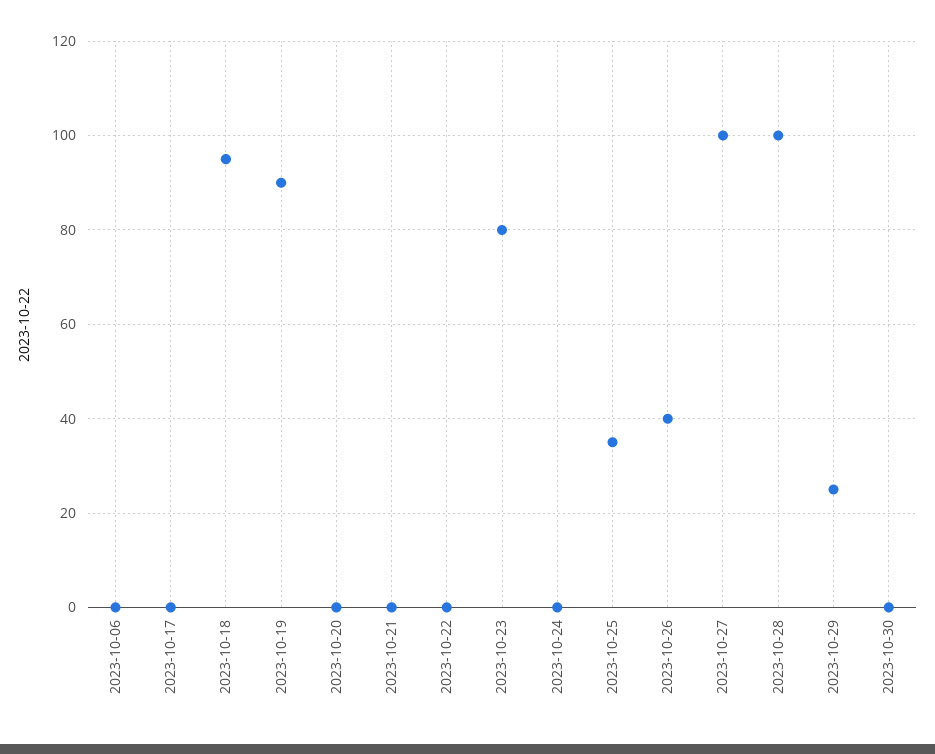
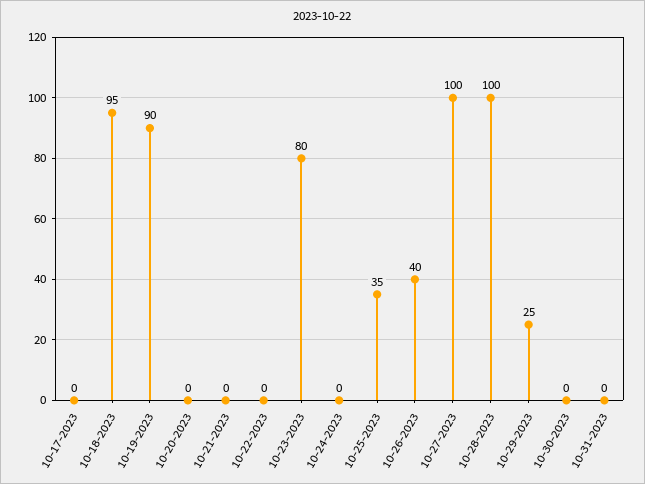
2023-10-06: 0 -> none
10-31-2023: none -> 0

